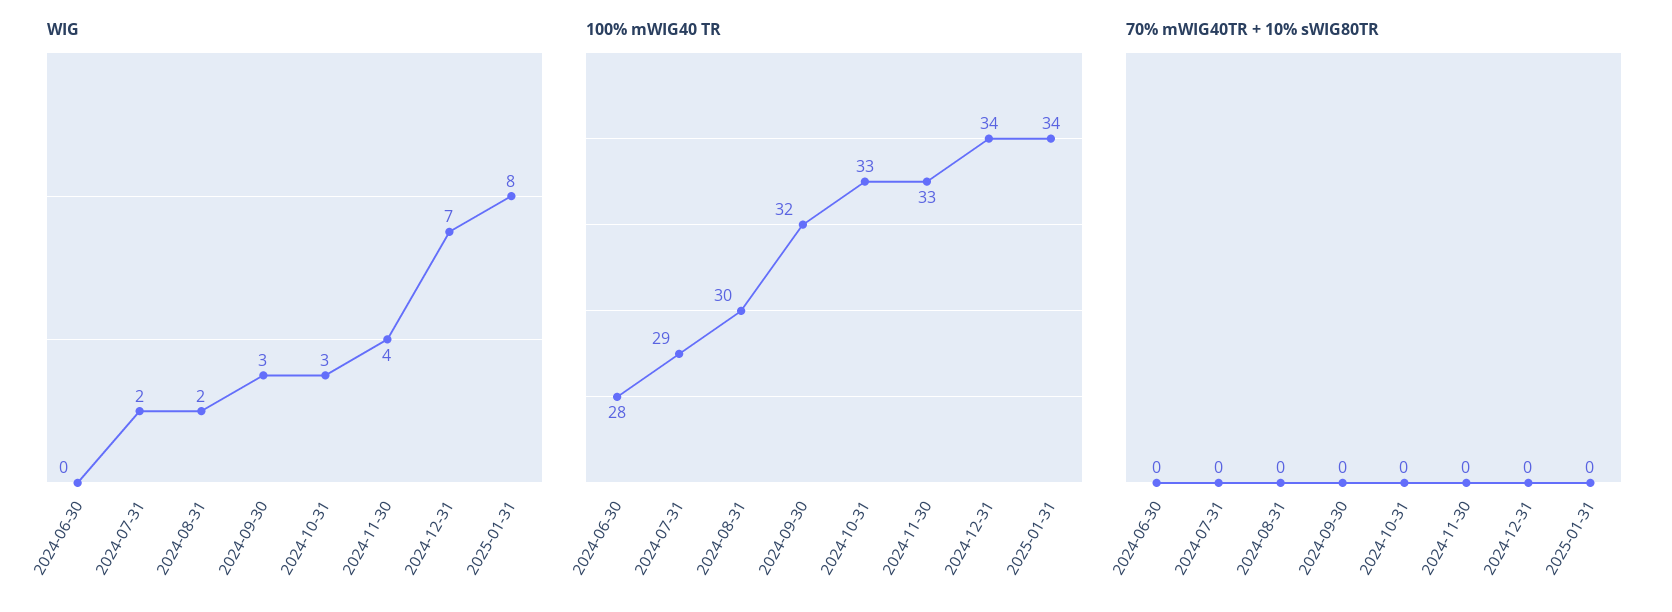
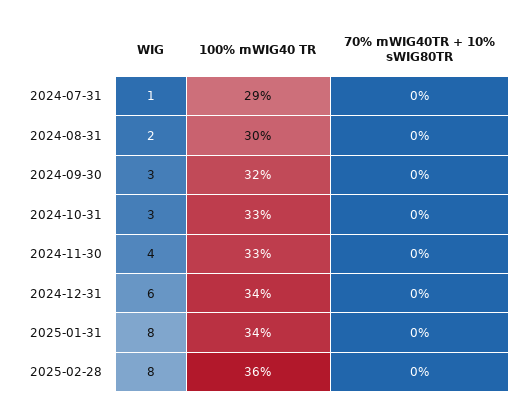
WIG, 2024-06-30: 0 -> none
WIG, 2024-07-31: 2 -> 1
WIG, 2024-12-31: 7 -> 6
100% mWIG40 TR, 2024-06-30: 28 -> none
70% mWIG40TR + 10% sWIG80TR, 2024-06-30: 0 -> none
WIG, 2025-02-28: none -> 8
100% mWIG40 TR, 2025-02-28: none -> 36
70% mWIG40TR + 10% sWIG80TR, 2025-02-28: none -> 0

